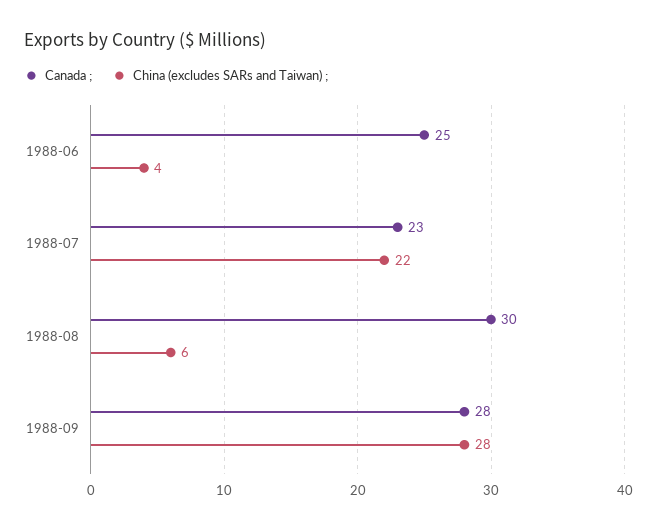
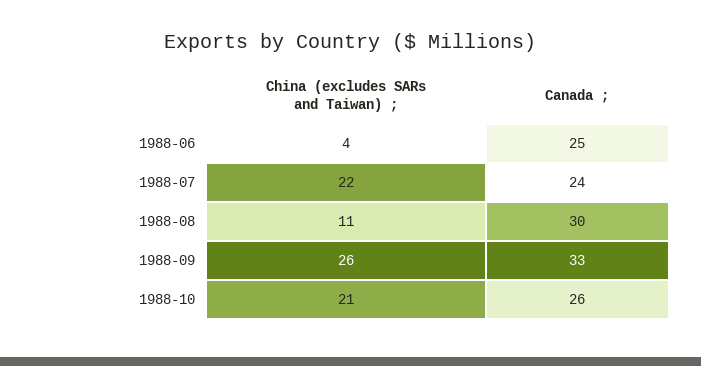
Canada ;, 1988-07: 23 -> 24
China (excludes SARs and Taiwan) ;, 1988-08: 6 -> 11
Canada ;, 1988-09: 28 -> 33
China (excludes SARs and Taiwan) ;, 1988-09: 28 -> 26
China (excludes SARs and Taiwan) ;, 1988-10: none -> 21
Canada ;, 1988-10: none -> 26

